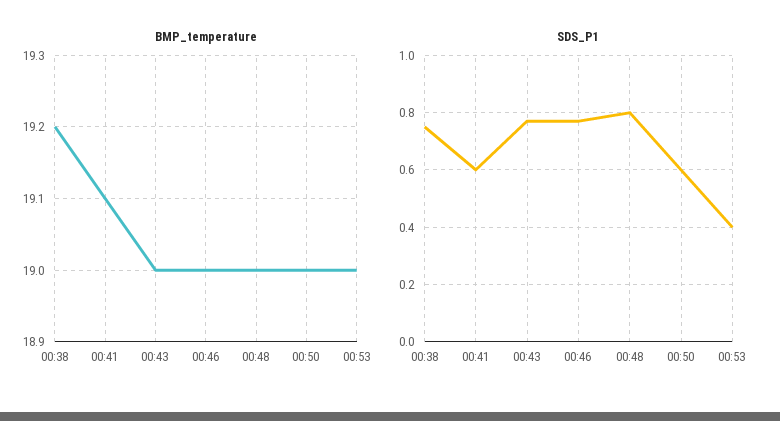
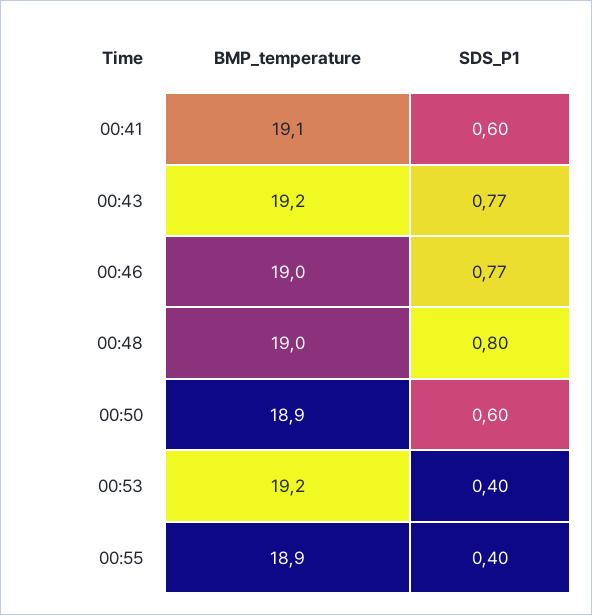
BMP_temperature, 00:38: 19.2 -> none
BMP_temperature, 00:43: 19 -> 19.2
BMP_temperature, 00:50: 19 -> 18.9
BMP_temperature, 00:53: 19 -> 19.2
SDS_P1, 00:38: 0.75 -> none
BMP_temperature, 00:55: none -> 18.9
SDS_P1, 00:55: none -> 0.4

